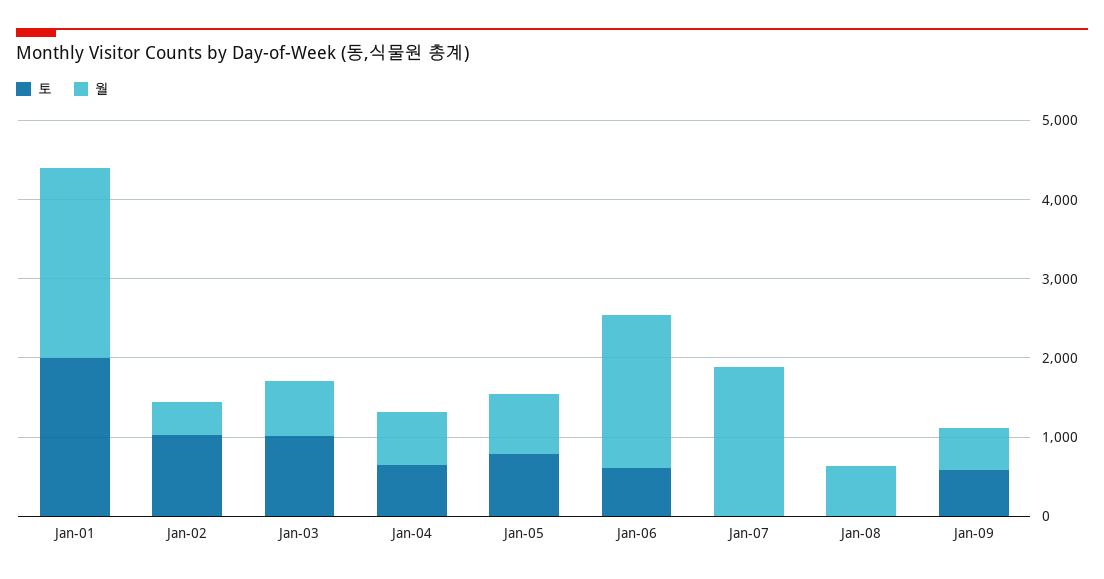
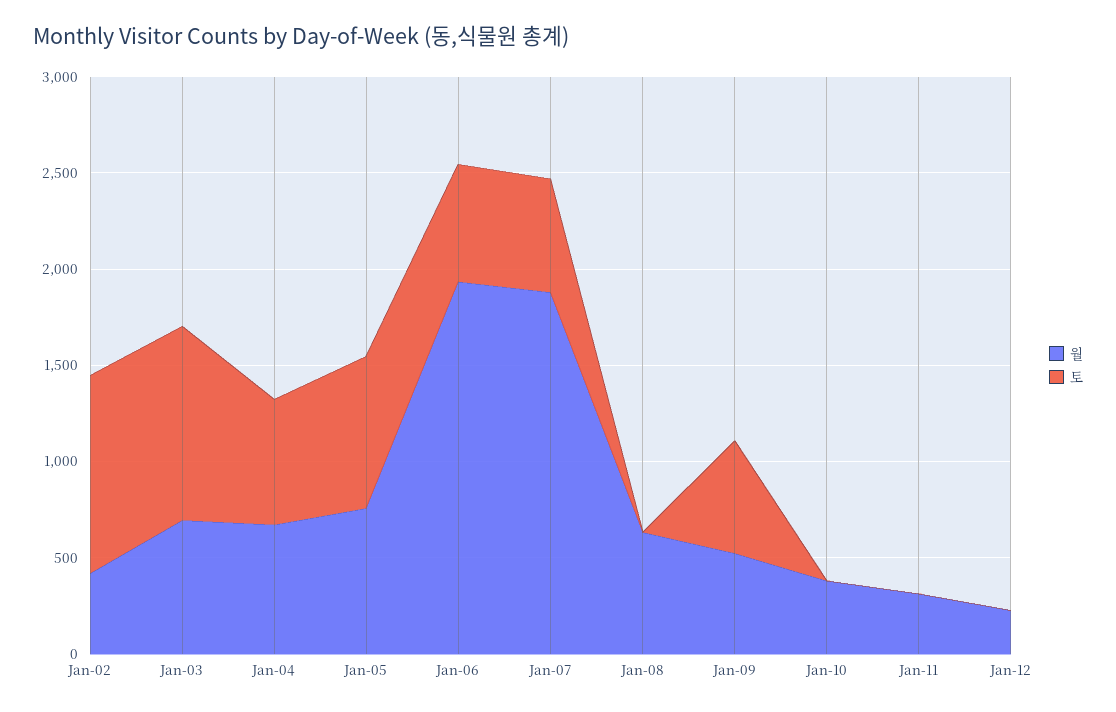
토, Jan-01: 2000 -> none
월, Jan-01: 2400 -> none
토, Jan-07: 0 -> 600
월, Jan-10: none -> 400
토, Jan-10: none -> 0
월, Jan-11: none -> 300
토, Jan-11: none -> 0
월, Jan-12: none -> 200
토, Jan-12: none -> 0

